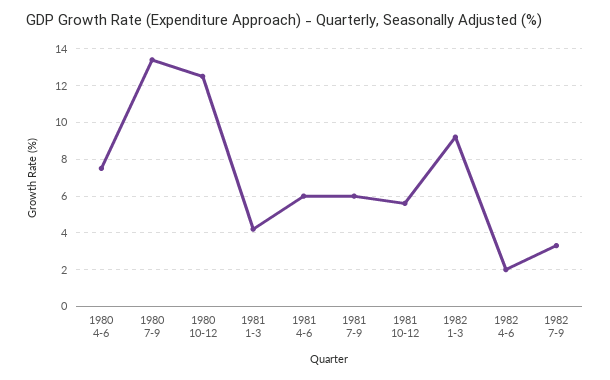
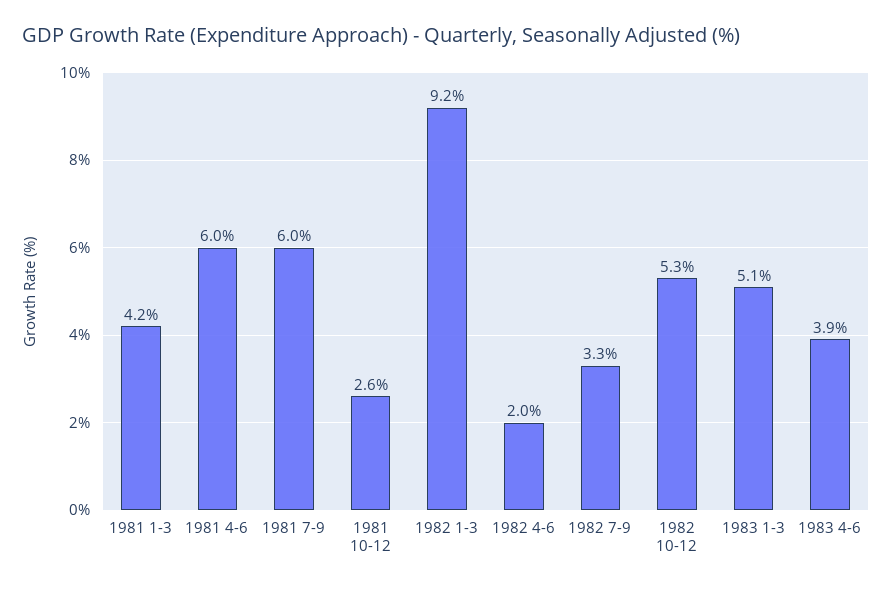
1980 4-6: 7.5 -> none
1980 7-9: 13.5 -> none
1980 10-12: 12.5 -> none
1981 10-12: 5.5 -> 2.6
1982 10-12: none -> 5.3
1983 1-3: none -> 5.1
1983 4-6: none -> 3.9

